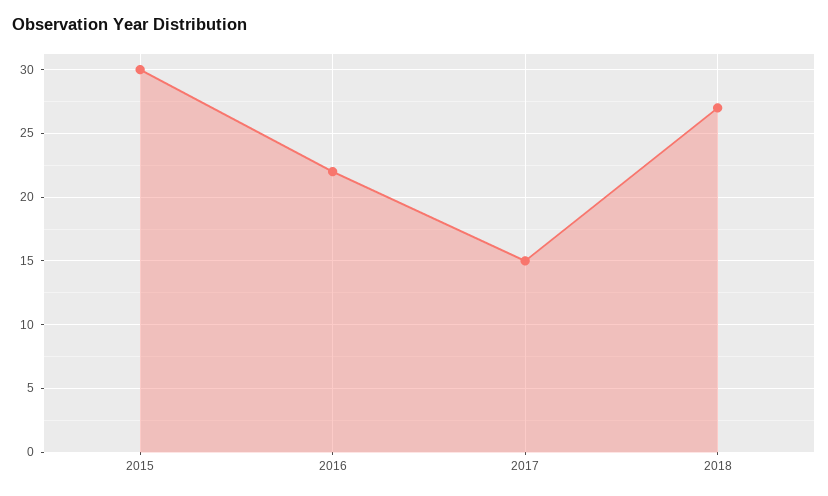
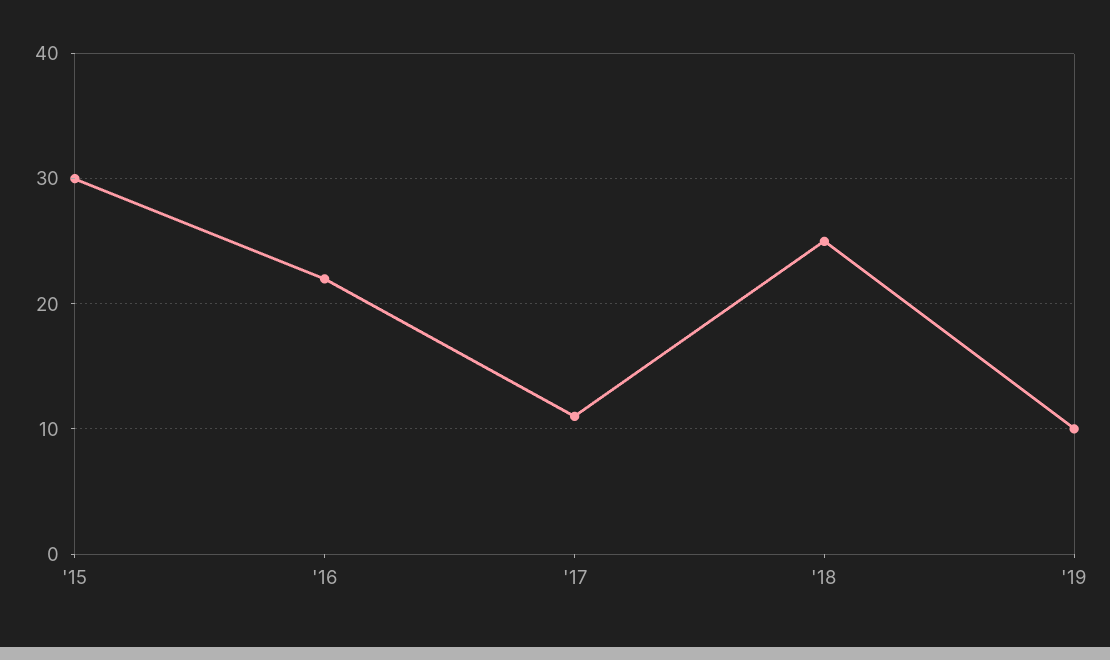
2017: 15 -> 11
2018: 27 -> 25
'19: none -> 10

